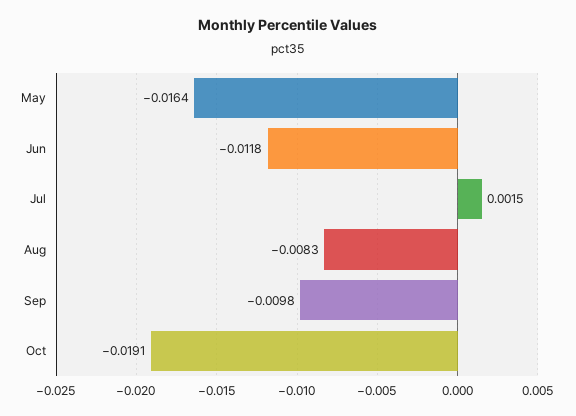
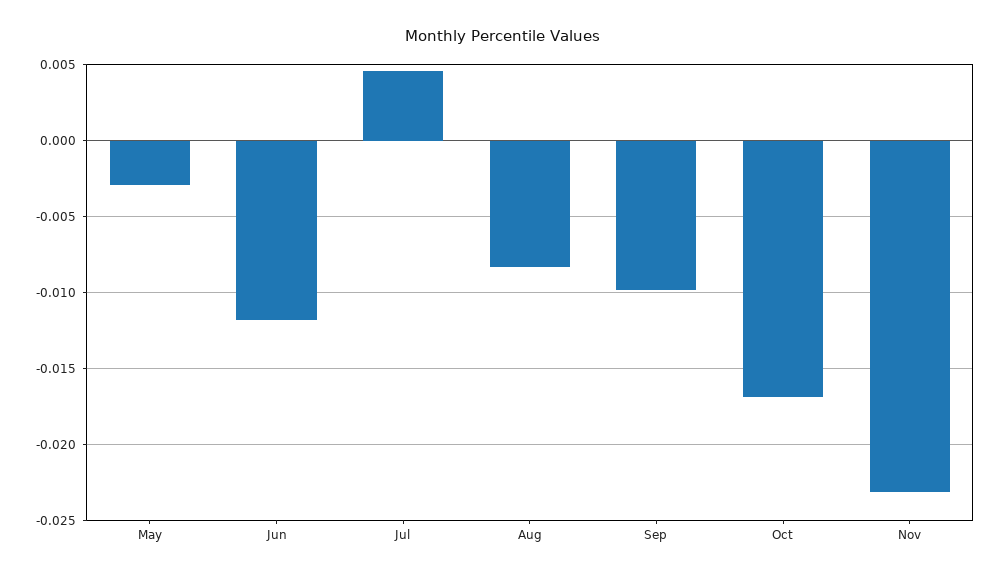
May: -0.0164 -> -0.003
Jul: 0.0015 -> 0.0045
Oct: -0.0191 -> -0.017
Nov: none -> -0.023

